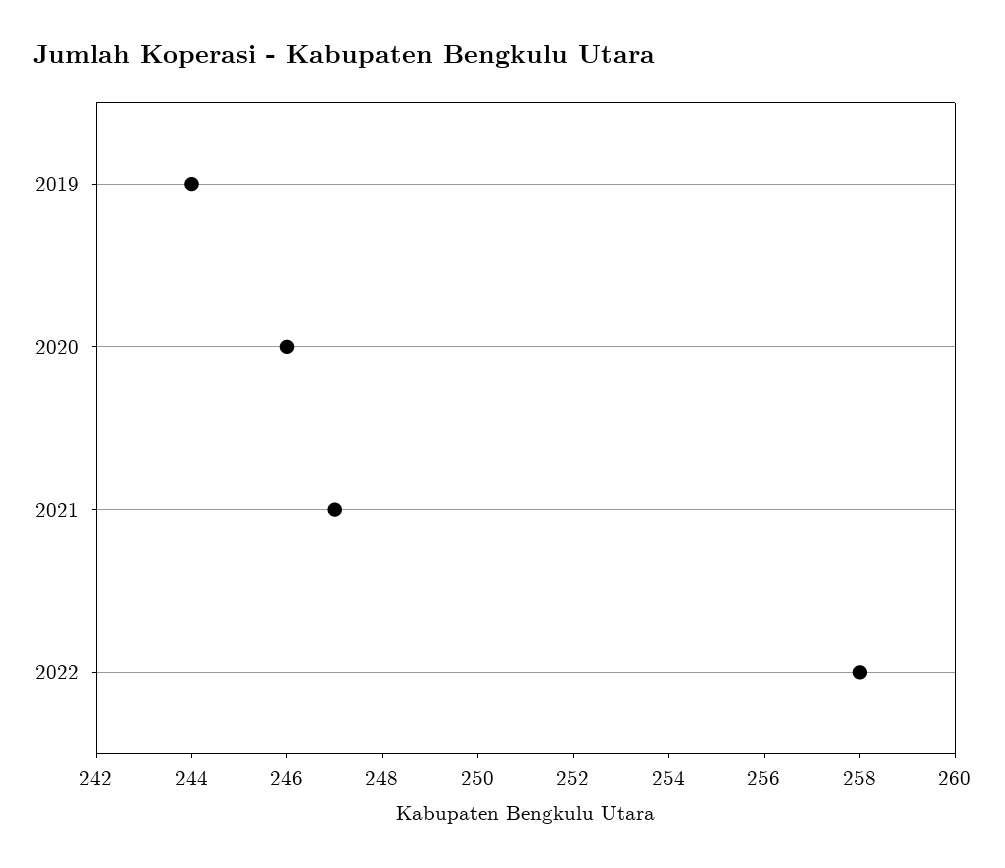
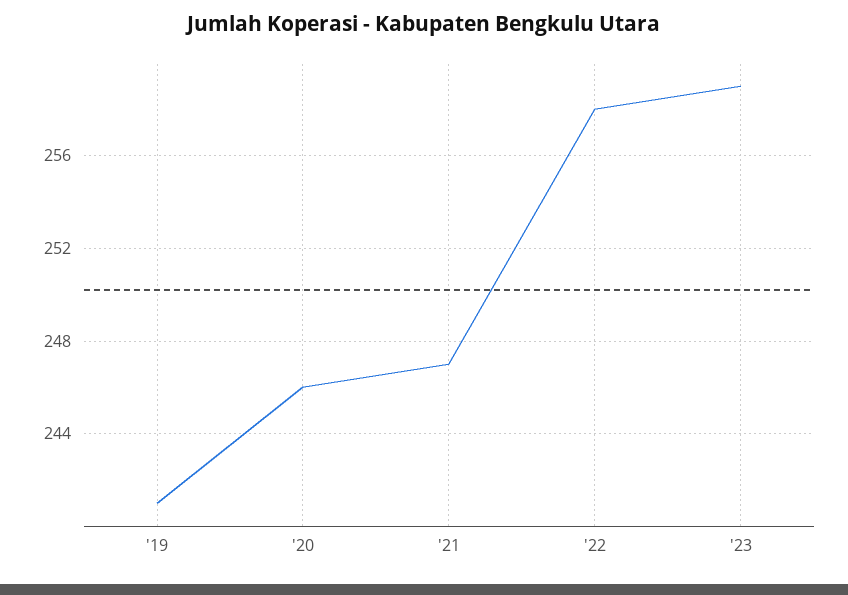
2019: 244 -> 241
'23: none -> 259

